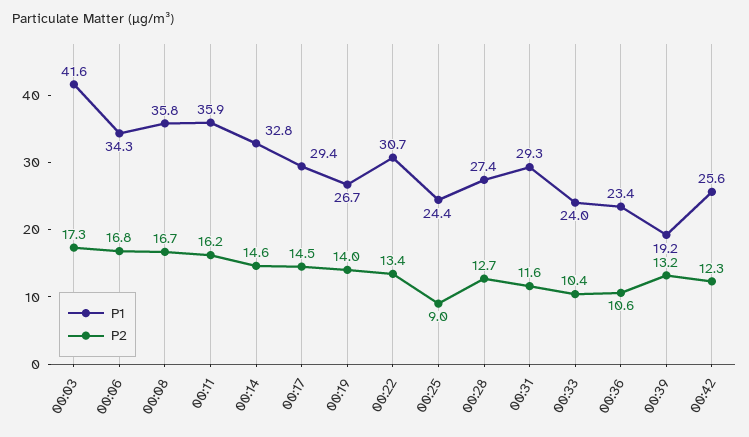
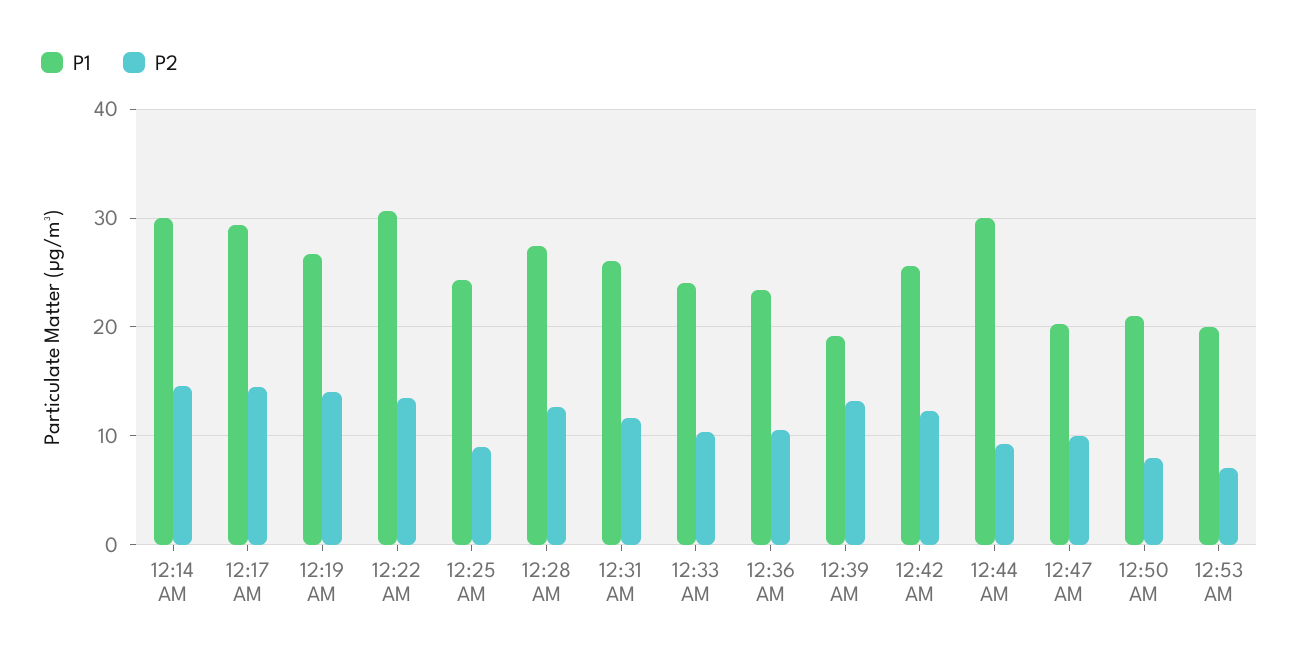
P1, 00:03: 41.6 -> none
P2, 00:03: 17.3 -> none
P1, 00:06: 34.3 -> none
P2, 00:06: 16.8 -> none
P1, 00:08: 35.8 -> none
P2, 00:08: 16.7 -> none
P1, 00:11: 35.9 -> none
P2, 00:11: 16.2 -> none
P1, 00:14: 32.8 -> 30
P1, 00:31: 29.3 -> 26
P1, 12:44 AM: none -> 30
P2, 12:44 AM: none -> 9
P1, 12:47 AM: none -> 20
P2, 12:47 AM: none -> 10
P1, 12:50 AM: none -> 21
P2, 12:50 AM: none -> 8
P1, 12:53 AM: none -> 20
P2, 12:53 AM: none -> 7

